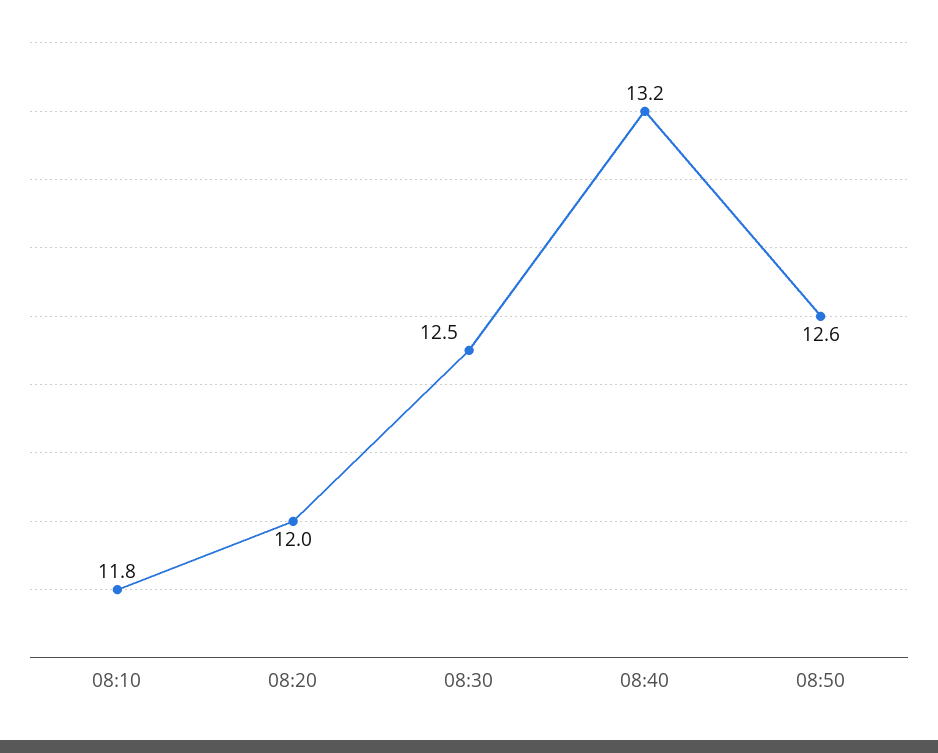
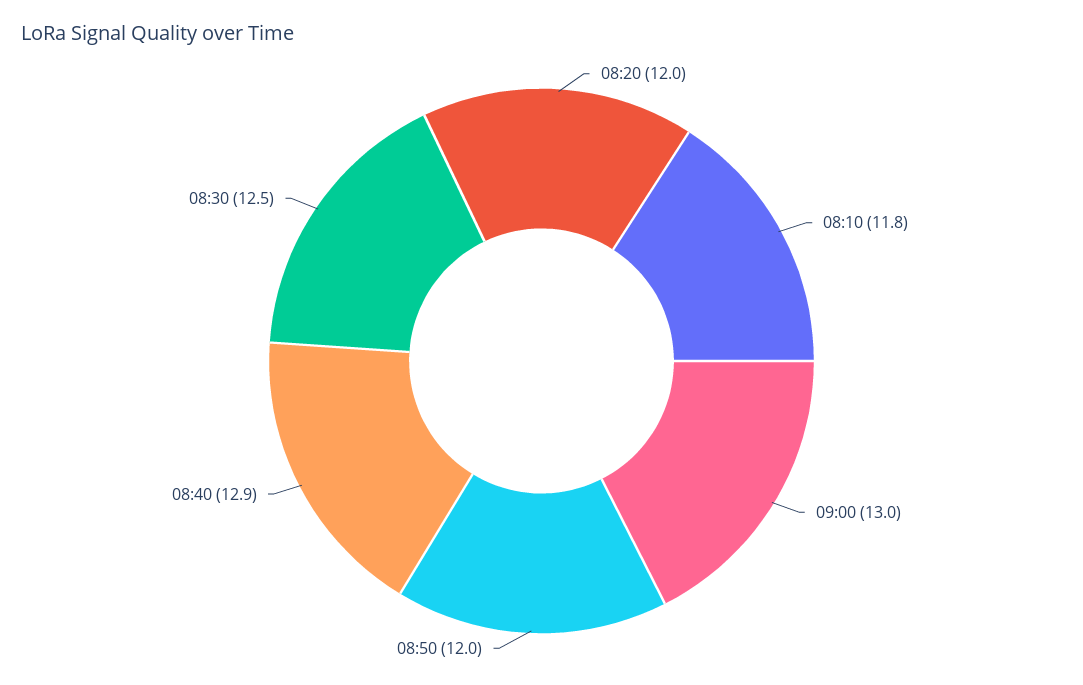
08:40: 13.2 -> 12.9
08:50: 12.6 -> 12
09:00: none -> 13

